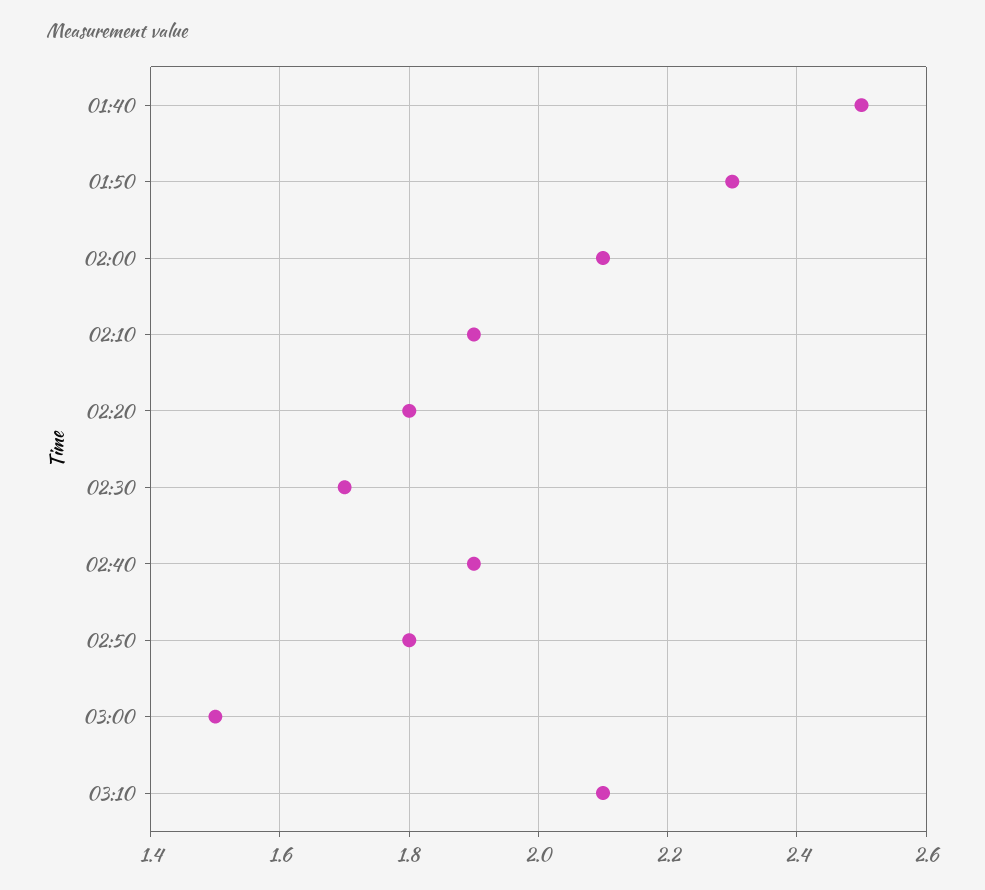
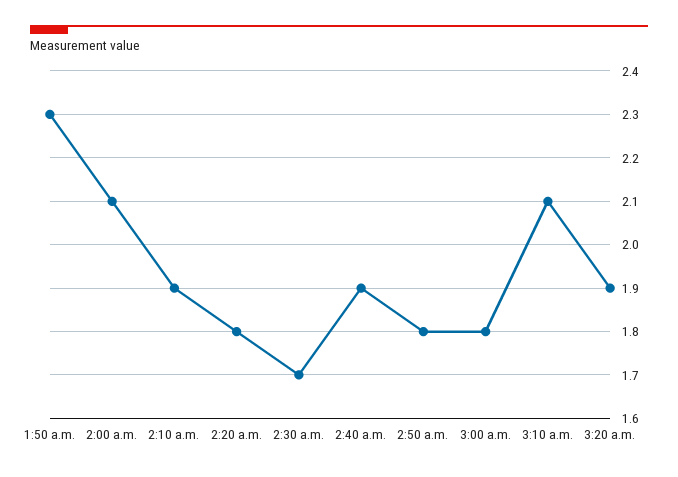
01:40: 2.5 -> none
03:00: 1.5 -> 1.8
3:20 a.m.: none -> 1.9

